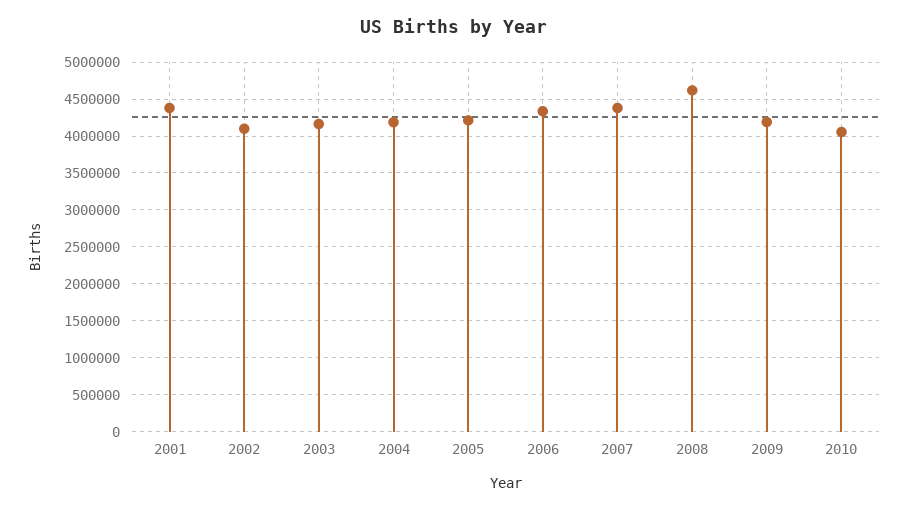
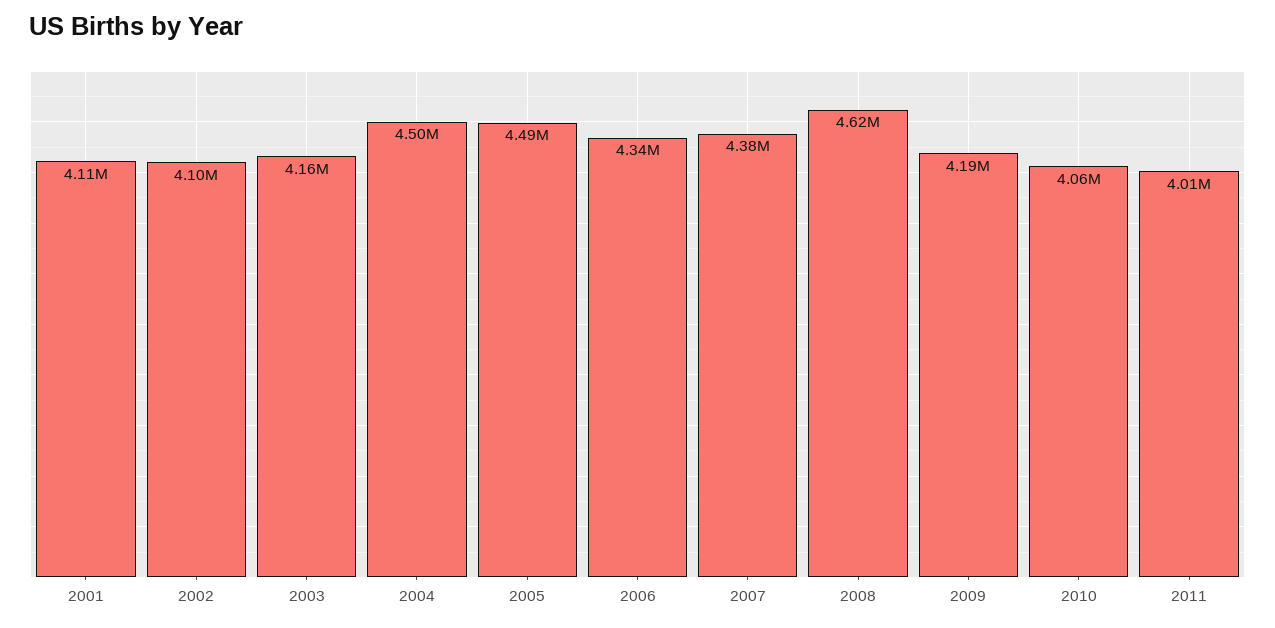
2001: 4400000 -> 4110000
2004: 4200000 -> 4500000
2005: 4200000 -> 4490000
2011: none -> 4010000

